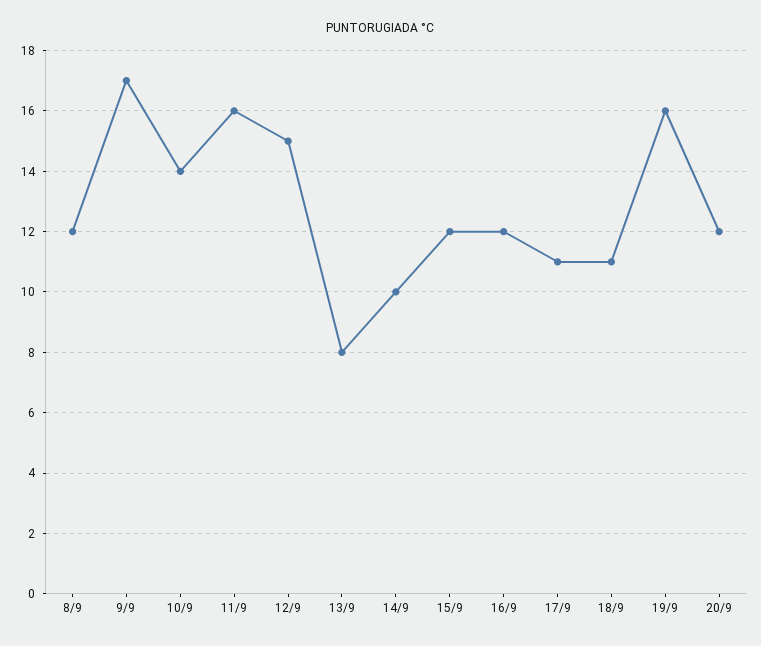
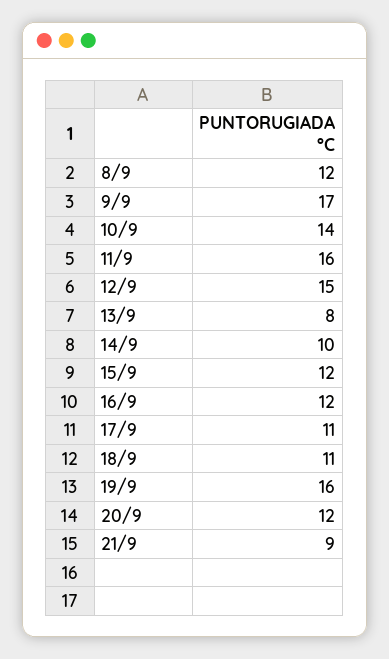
21/9: none -> 9

